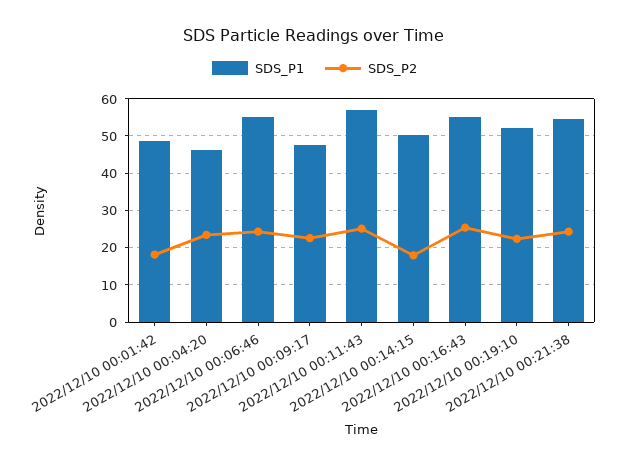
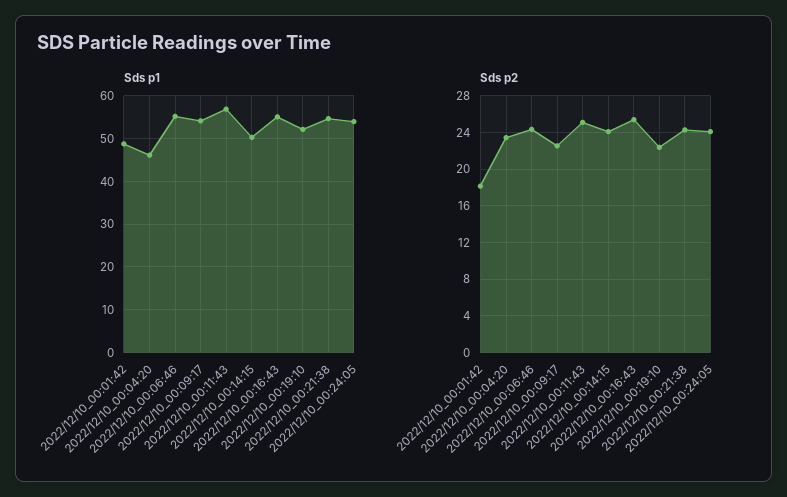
SDS_P1, 2022/12/10 00:09:17: 48 -> 54
SDS_P2, 2022/12/10 00:14:15: 18 -> 24
SDS_P1, 2022/12/10_00:24:05: none -> 54
SDS_P2, 2022/12/10_00:24:05: none -> 24

